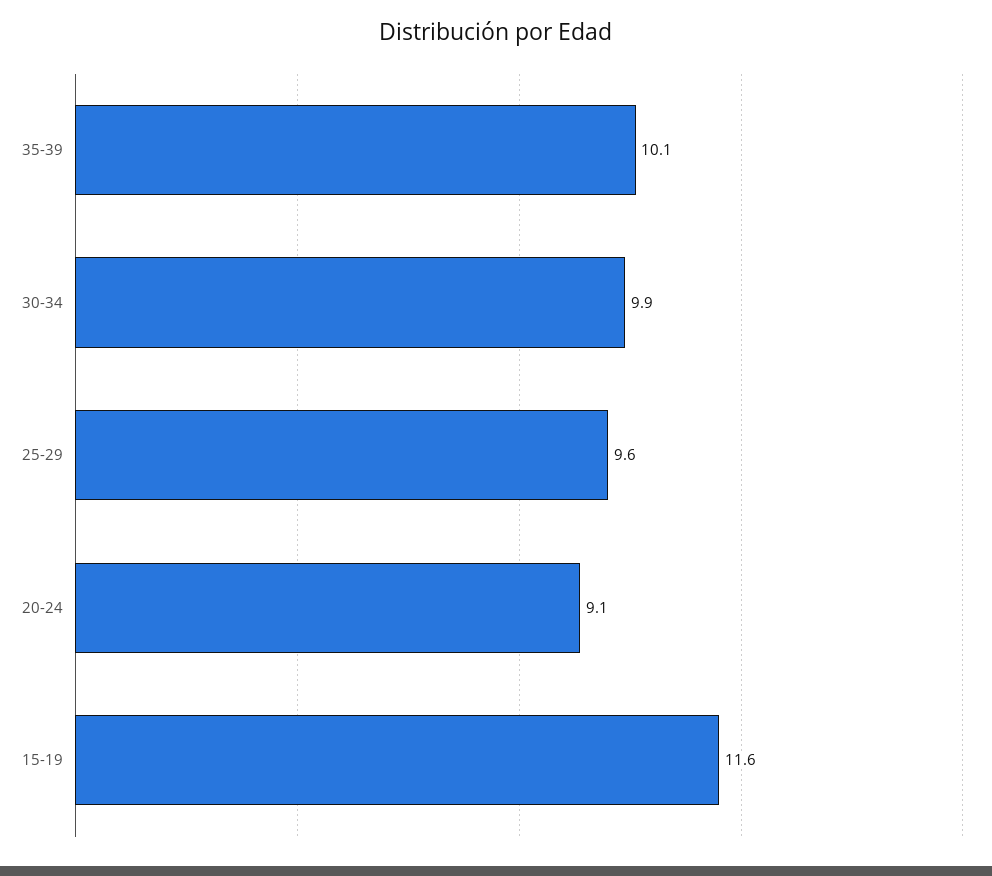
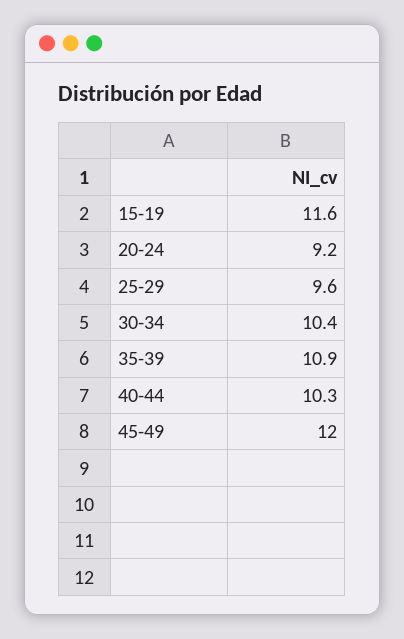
35-39: 10.1 -> 10.9
30-34: 9.9 -> 10.4
20-24: 9.1 -> 9.2
40-44: none -> 10.3
45-49: none -> 12

